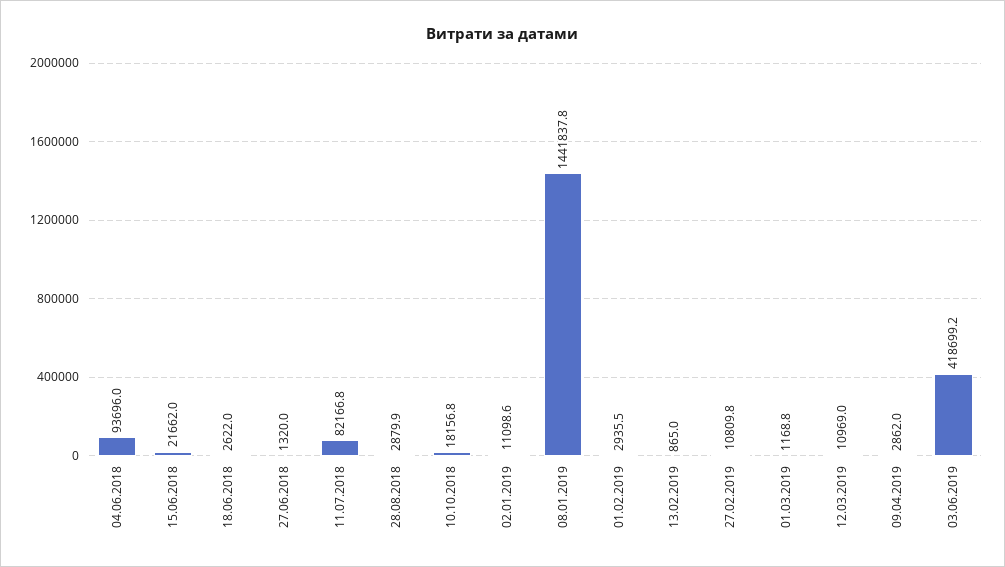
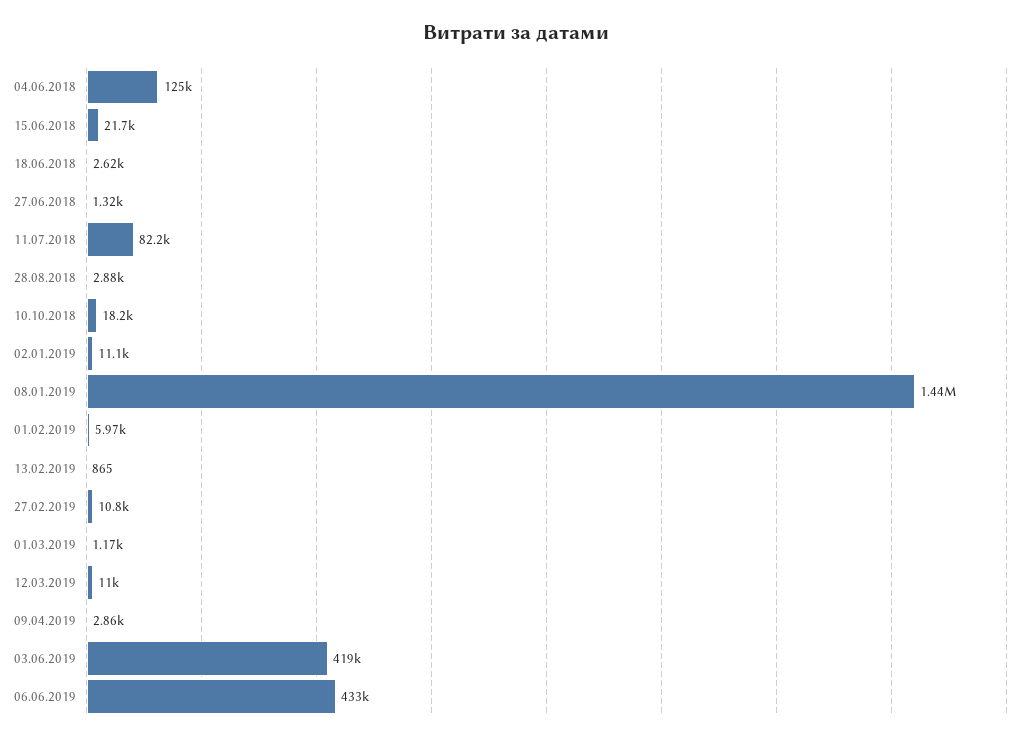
04.06.2018: 93696 -> 125000
01.02.2019: 2935.5 -> 5970
06.06.2019: none -> 433000

